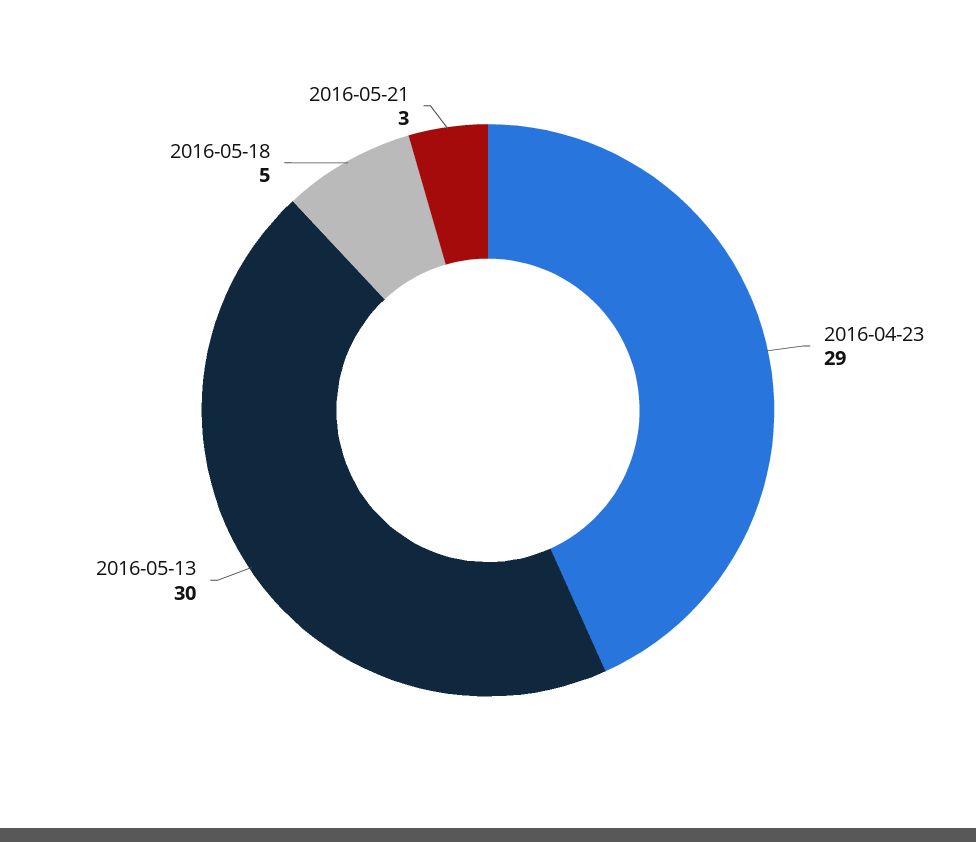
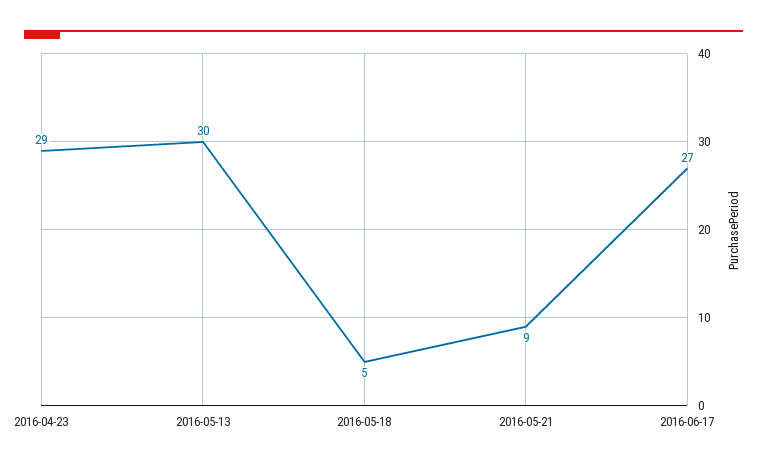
2016-05-21: 3 -> 9
2016-06-17: none -> 27

